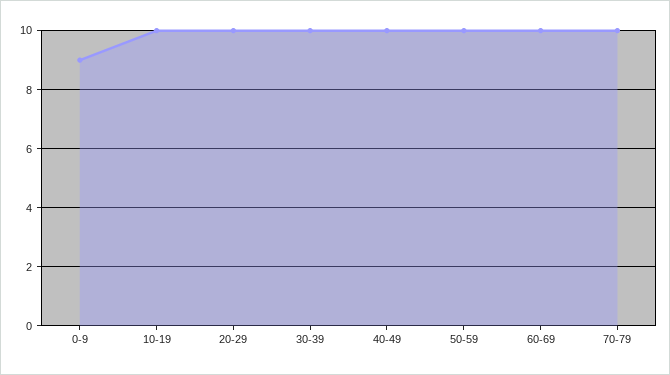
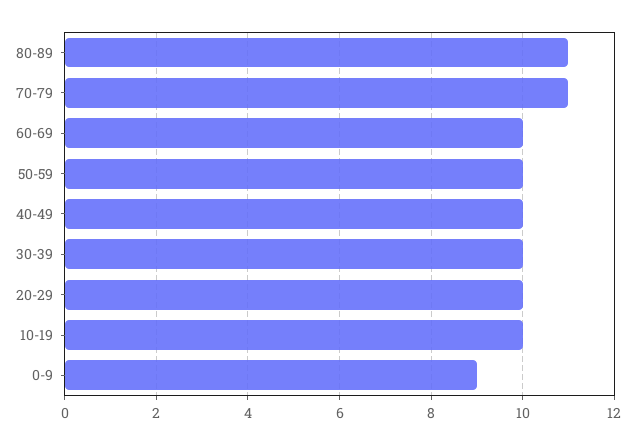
70-79: 10 -> 11
80-89: none -> 11

